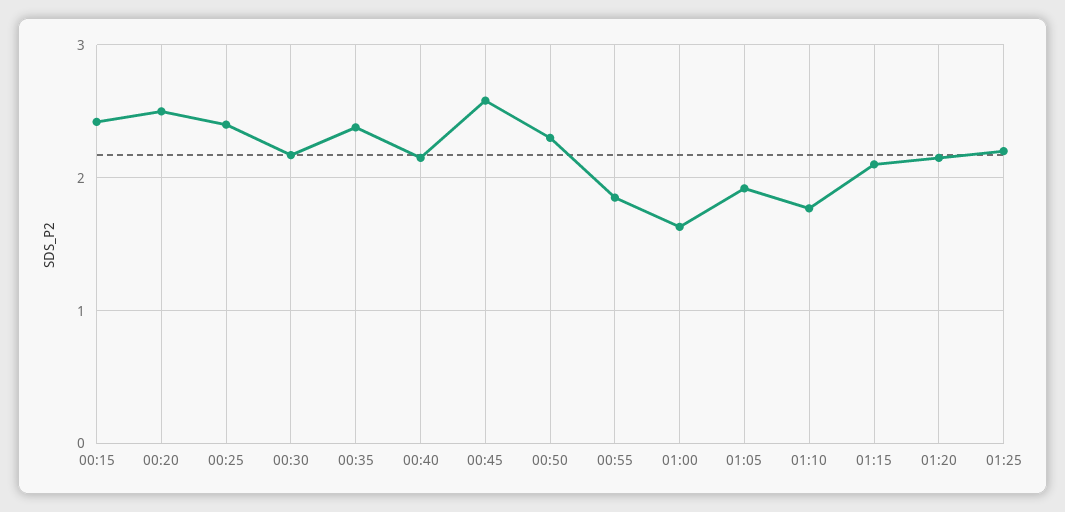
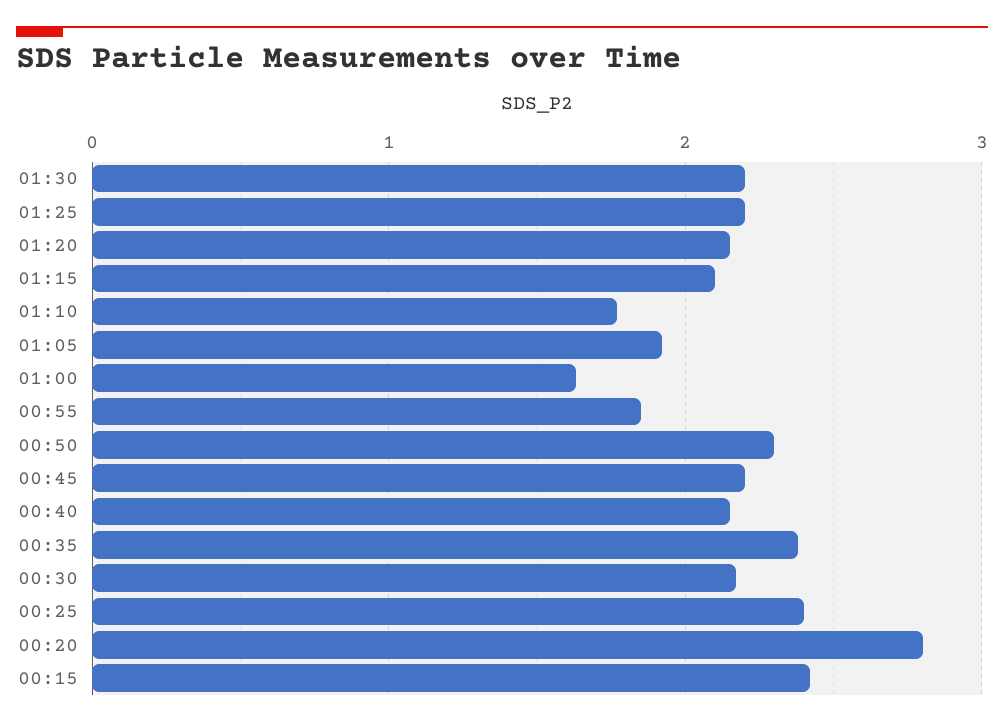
00:20: 2.5 -> 2.8
00:45: 2.6 -> 2.2
01:30: none -> 2.2

